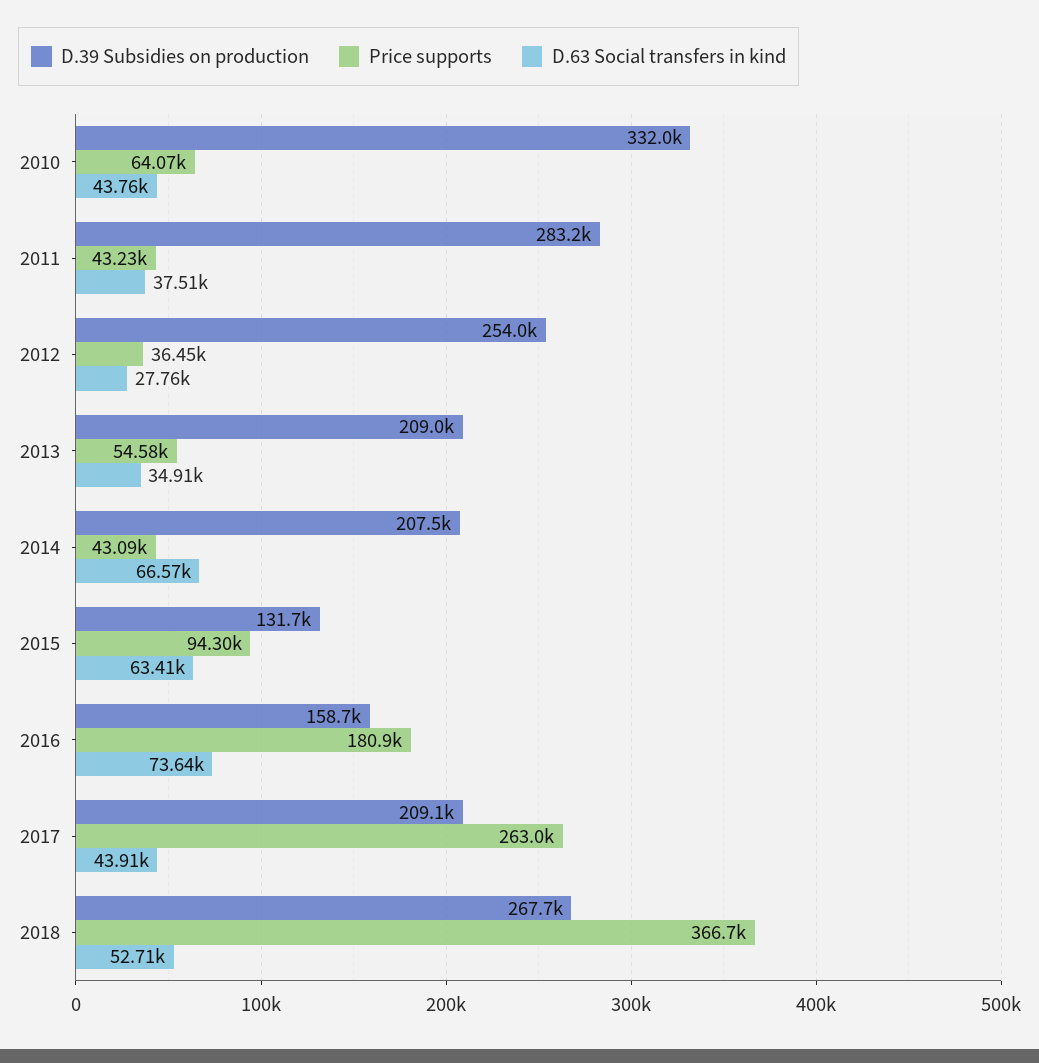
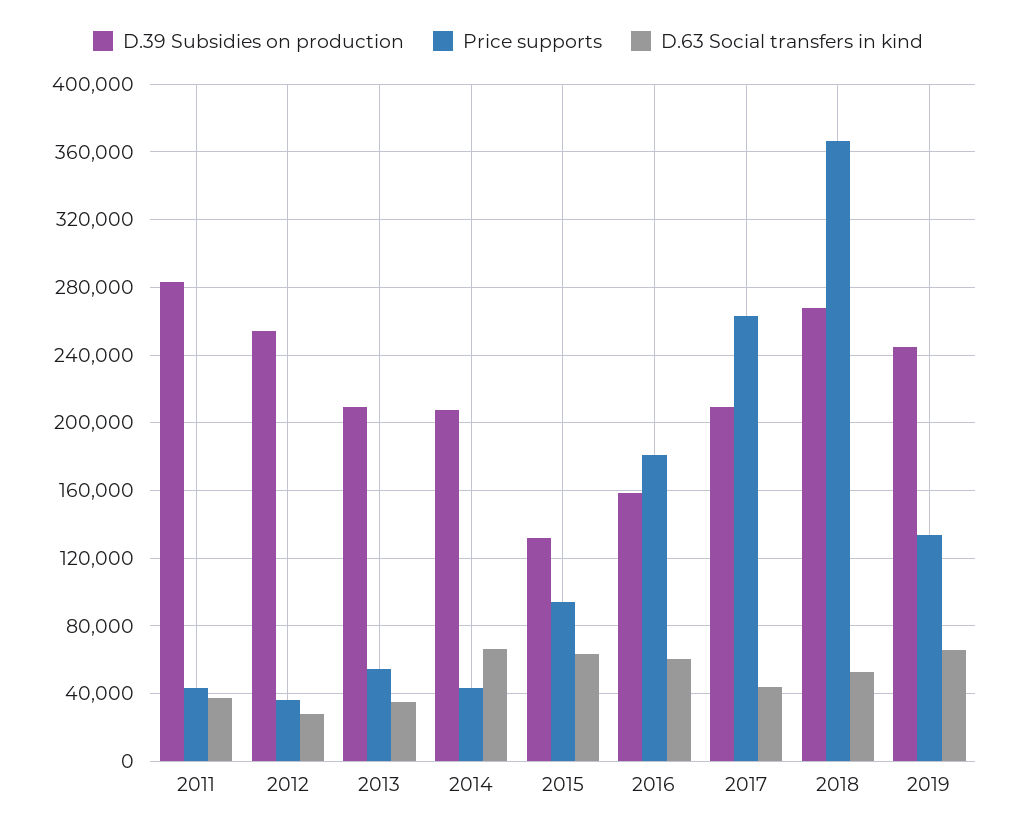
D.39 Subsidies on production, 2010: 332000 -> none
Price supports, 2010: 64070 -> none
D.63 Social transfers in kind, 2010: 43760 -> none
D.63 Social transfers in kind, 2016: 73640 -> 60000
D.39 Subsidies on production, 2019: none -> 245000
Price supports, 2019: none -> 135000
D.63 Social transfers in kind, 2019: none -> 65000

